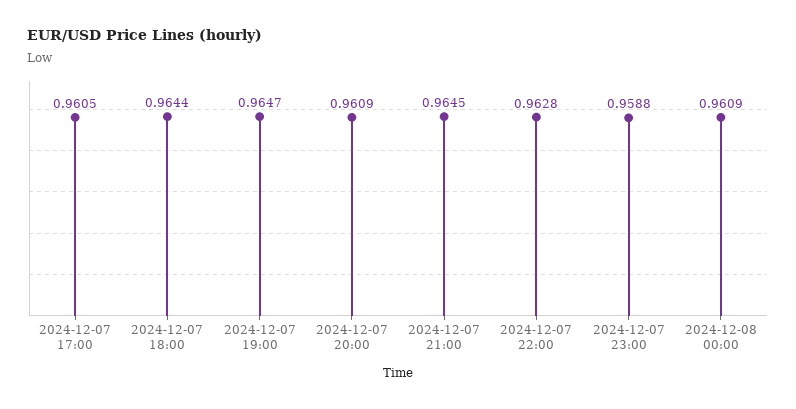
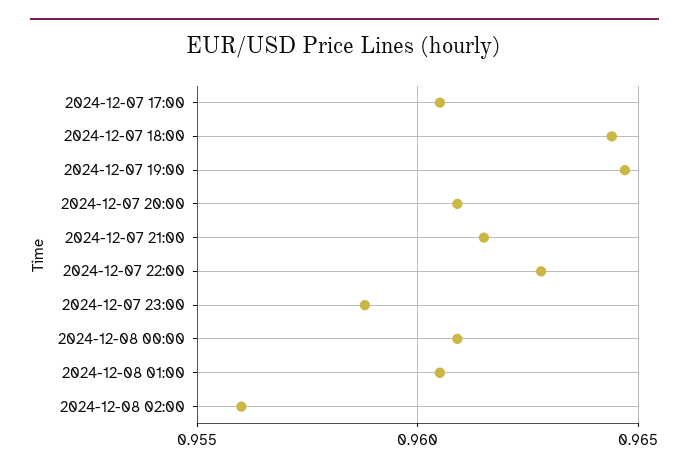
2024-12-07 21:00: 0.9645 -> 0.9615
2024-12-08 01:00: none -> 0.9605
2024-12-08 02:00: none -> 0.956

